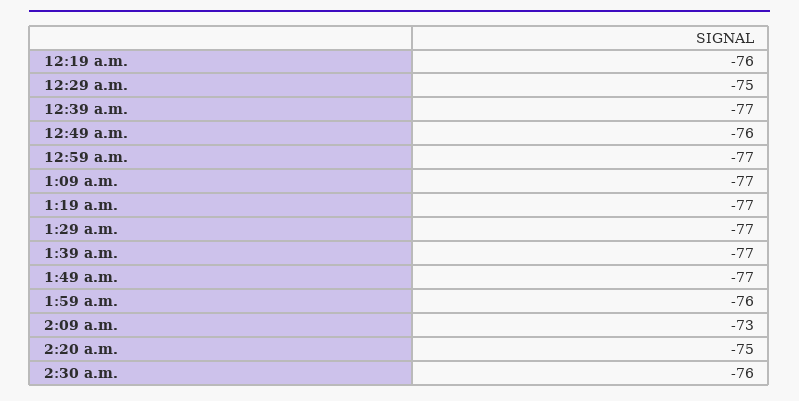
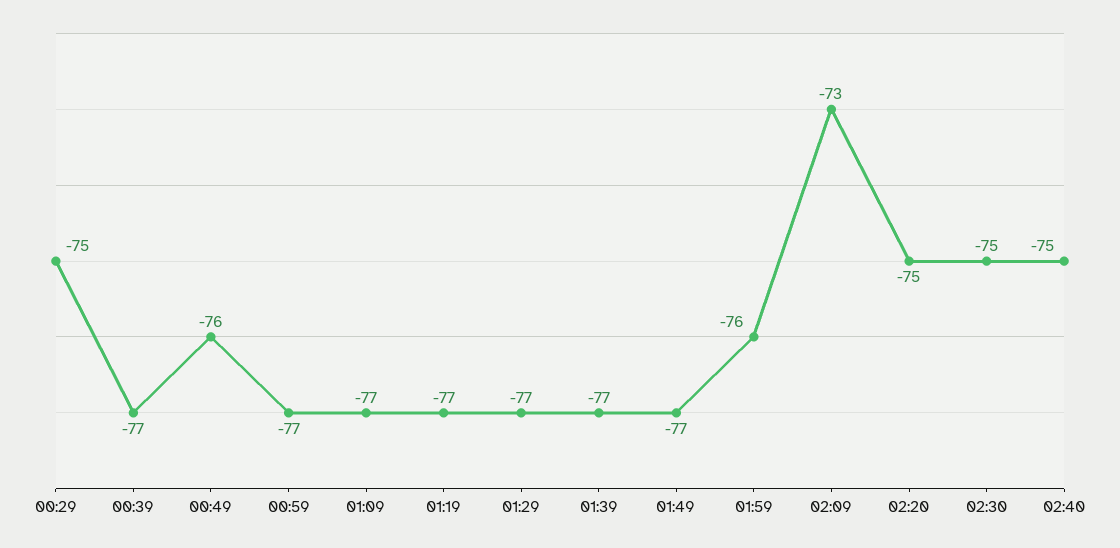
12:19 a.m.: -76 -> none
2:30 a.m.: -76 -> -75
02:40: none -> -75

